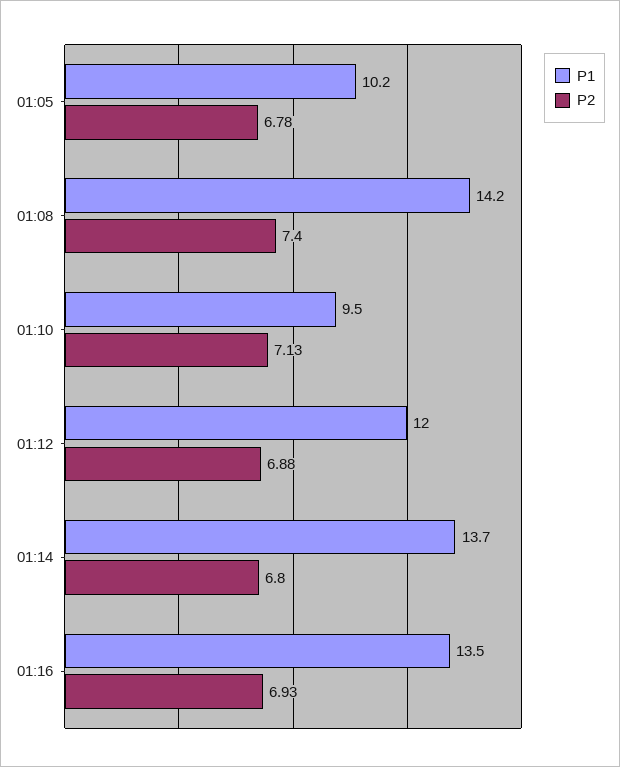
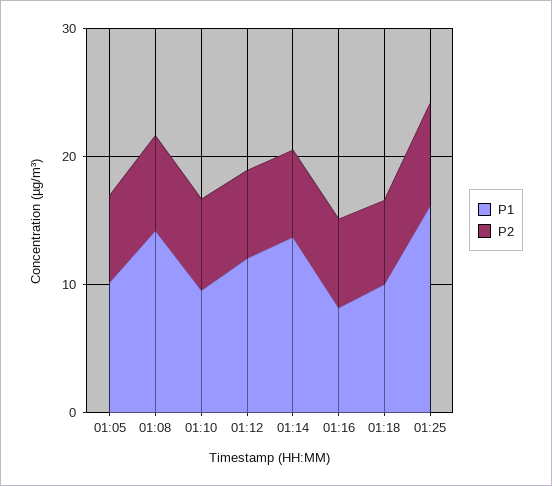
P1, 01:16: 13.5 -> 8
P1, 01:18: none -> 10
P2, 01:18: none -> 6
P1, 01:25: none -> 16
P2, 01:25: none -> 8

